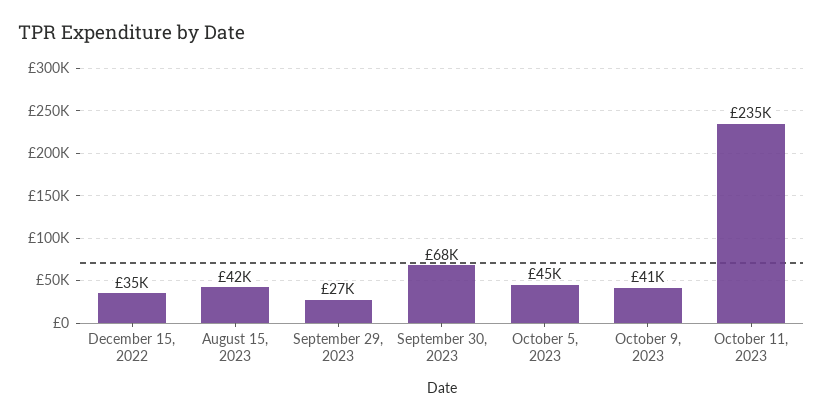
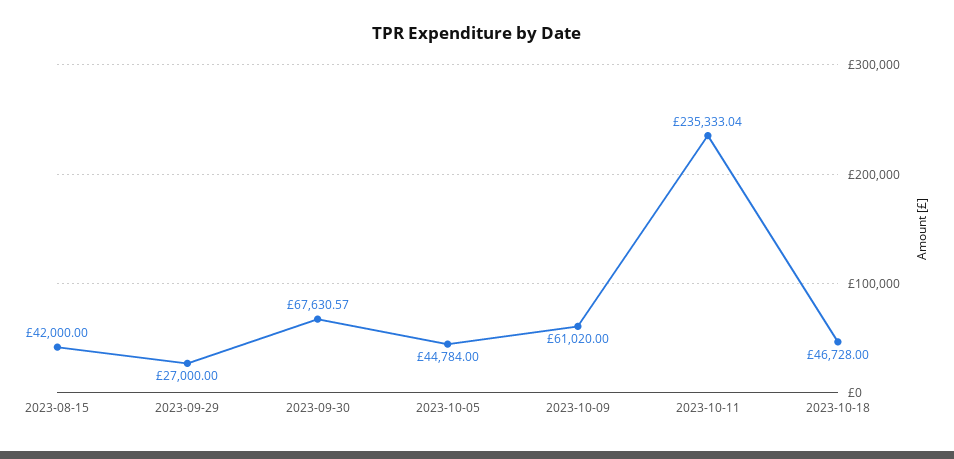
December 15, 2022: 35000 -> none
October 9, 2023: 41000 -> 61020
2023-10-18: none -> 46728

